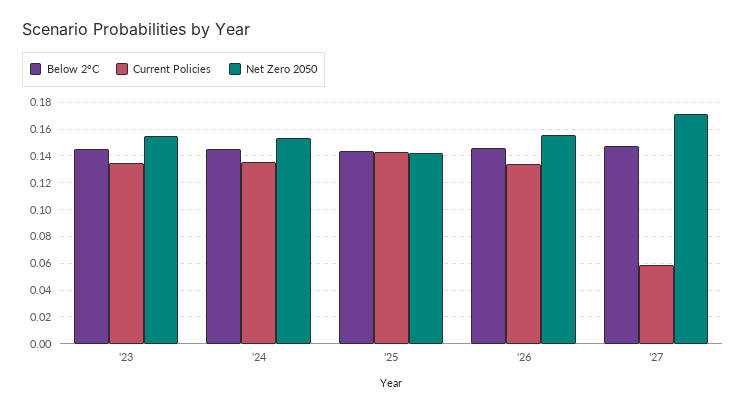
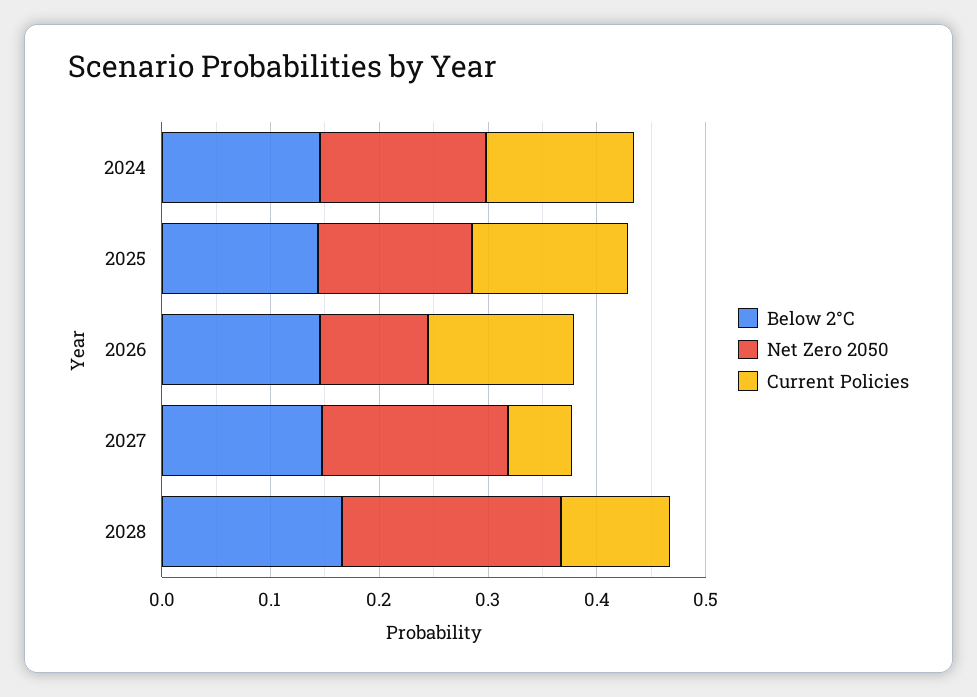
Below 2°C, '23: 0.145 -> none
Current Policies, '23: 0.135 -> none
Net Zero 2050, '23: 0.155 -> none
Net Zero 2050, '26: 0.155 -> 0.1
Below 2°C, 2028: none -> 0.16
Net Zero 2050, 2028: none -> 0.2
Current Policies, 2028: none -> 0.1

